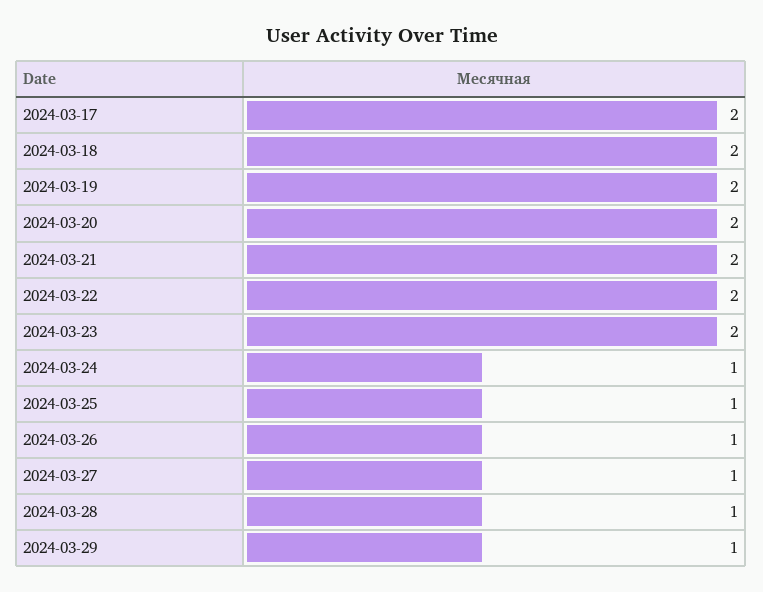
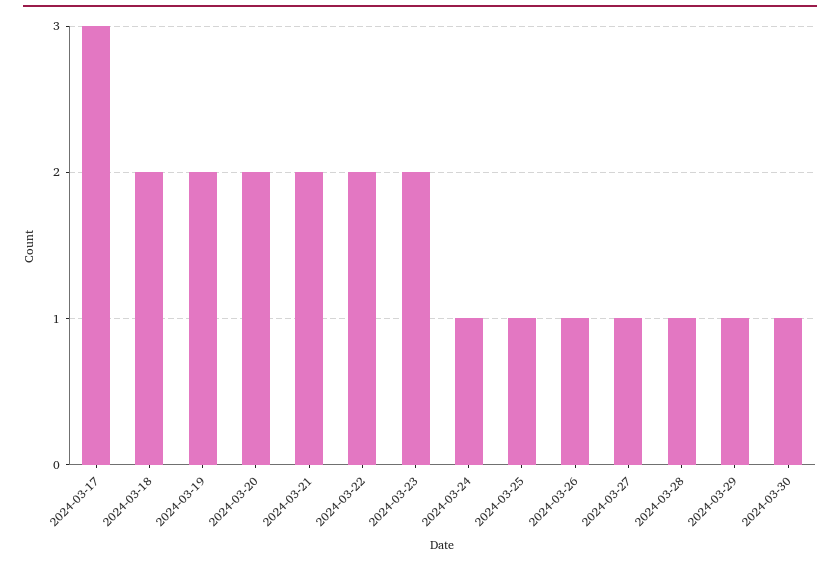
2024-03-17: 2 -> 3
2024-03-30: none -> 1

